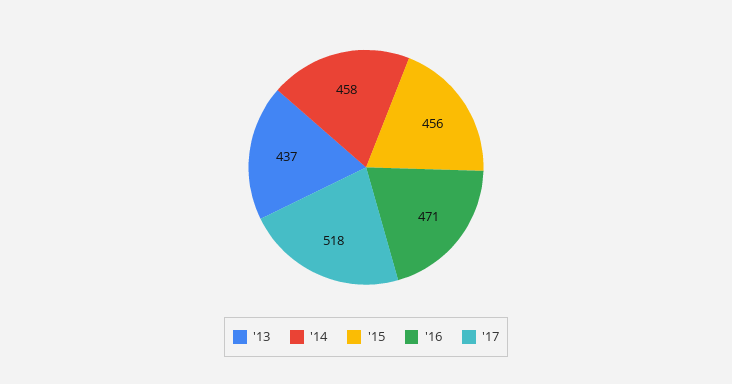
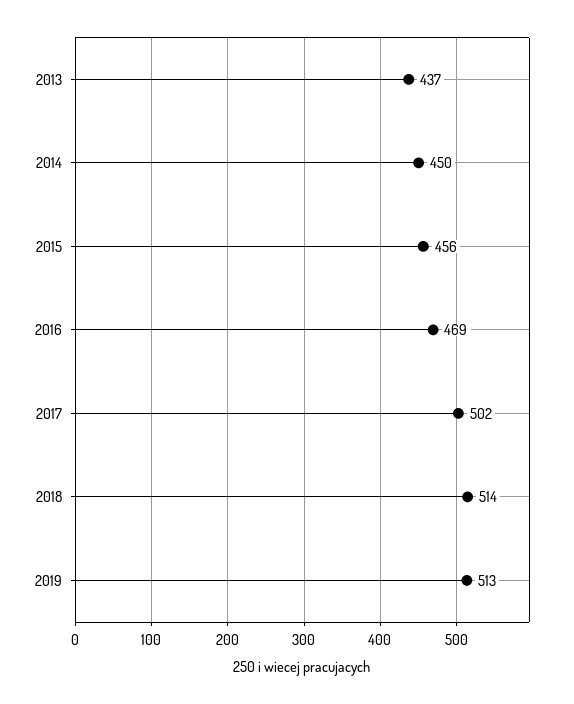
'14: 458 -> 450
'16: 471 -> 469
'17: 518 -> 502
2018: none -> 514
2019: none -> 513

